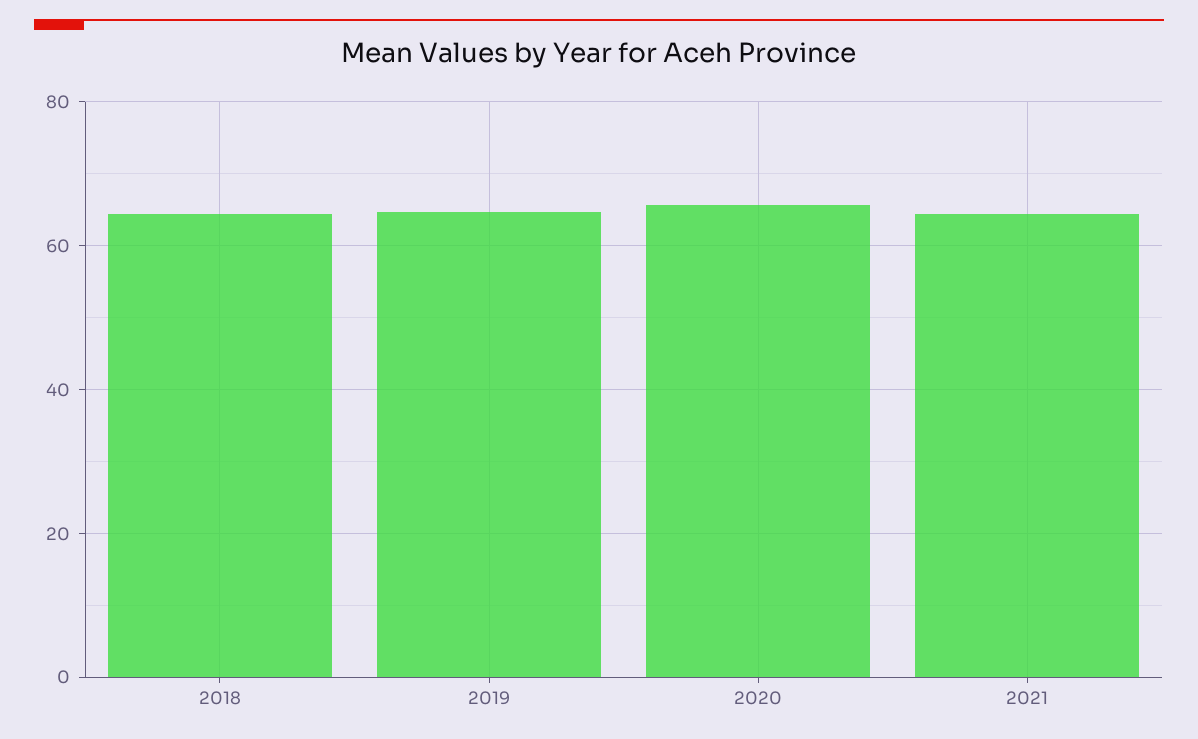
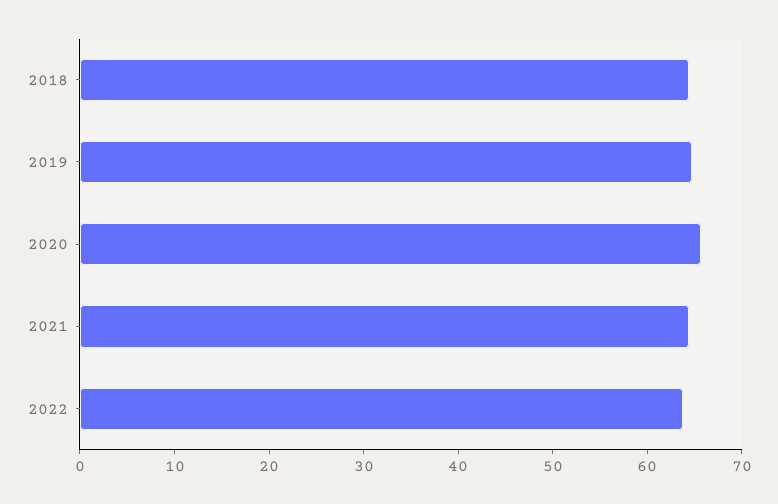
2022: none -> 64

